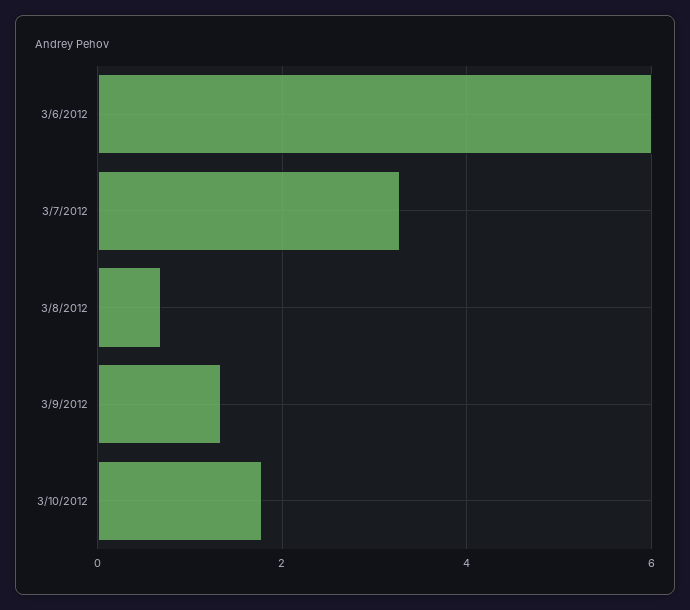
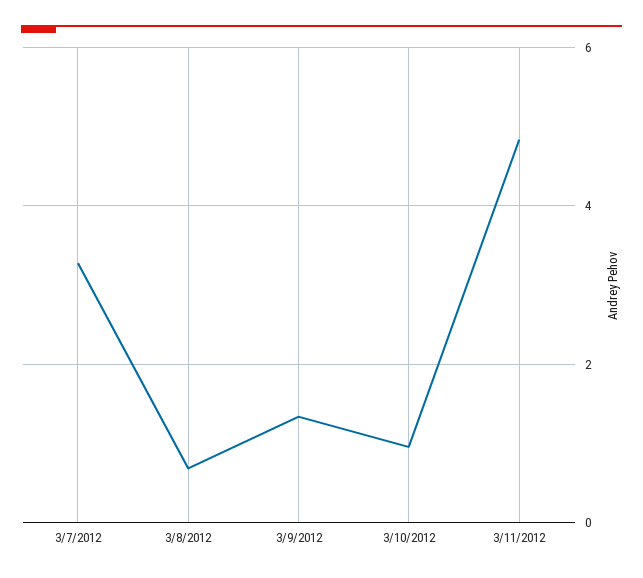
3/6/2012: 6 -> none
3/10/2012: 1.8 -> 1
3/11/2012: none -> 4.8

